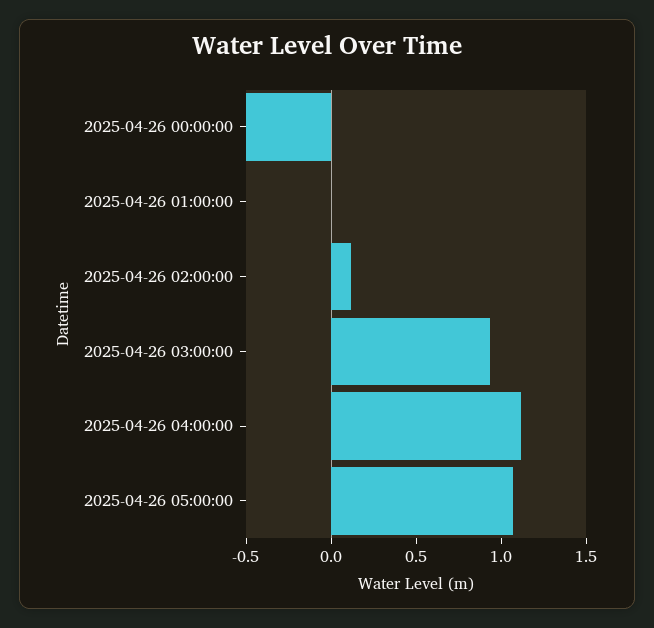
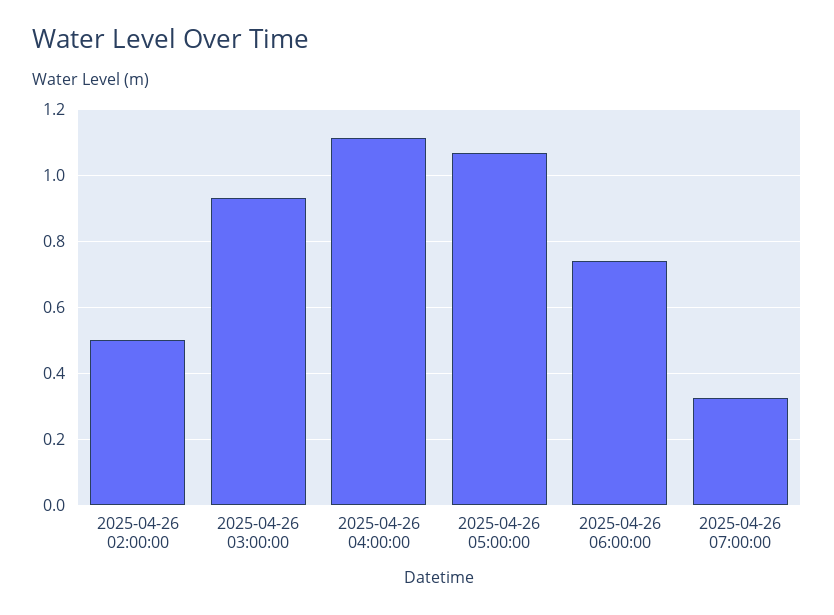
2025-04-26 00:00:00: -0.5 -> none
2025-04-26 01:00:00: 0 -> none
2025-04-26 02:00:00: 0.1 -> 0.5
2025-04-26 06:00:00: none -> 0.74
2025-04-26 07:00:00: none -> 0.32

